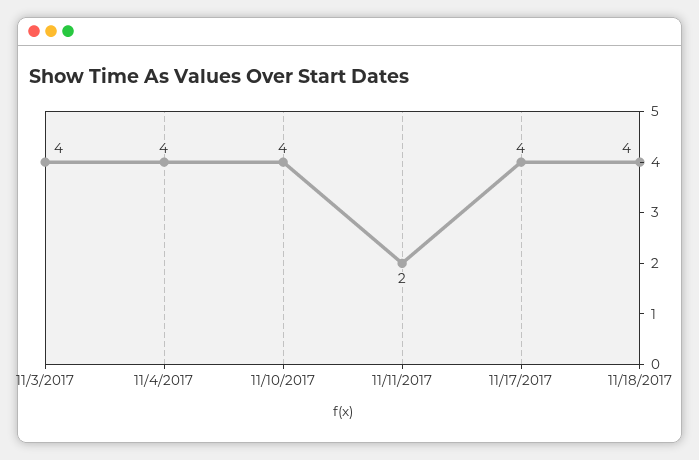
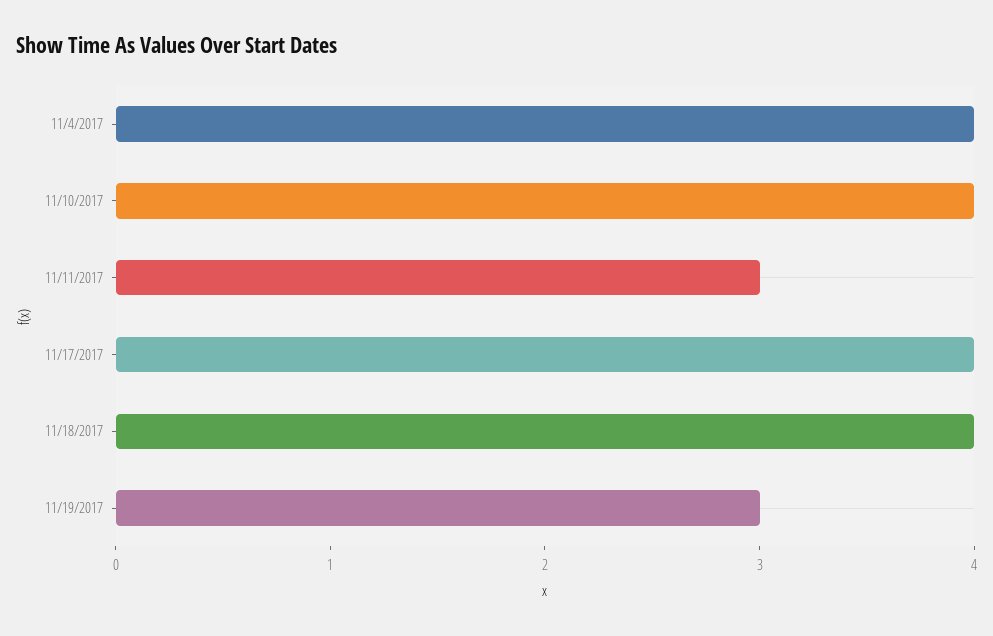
11/3/2017: 4 -> none
11/11/2017: 2 -> 3
11/19/2017: none -> 3

